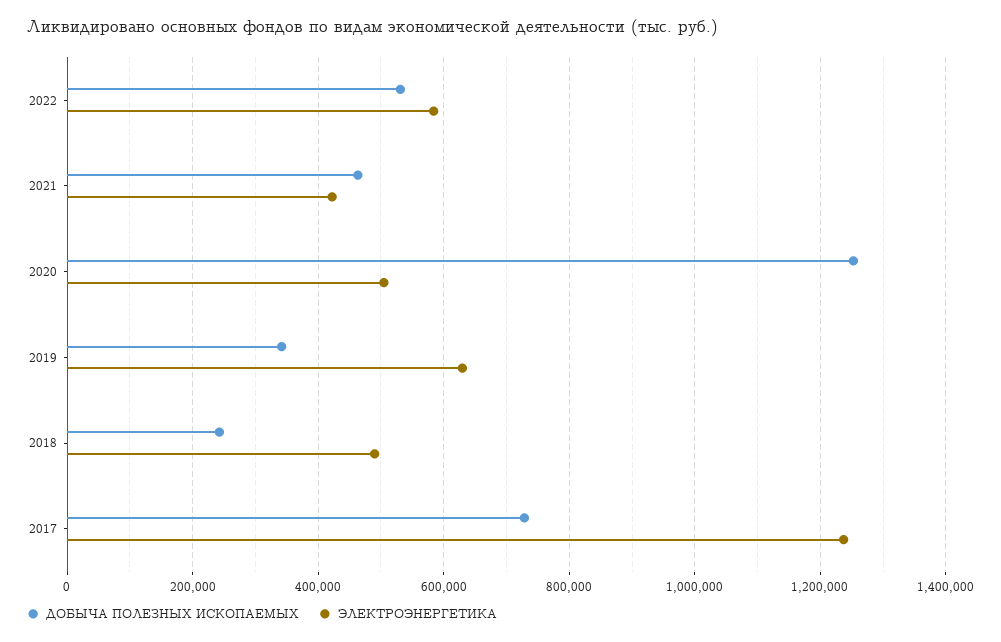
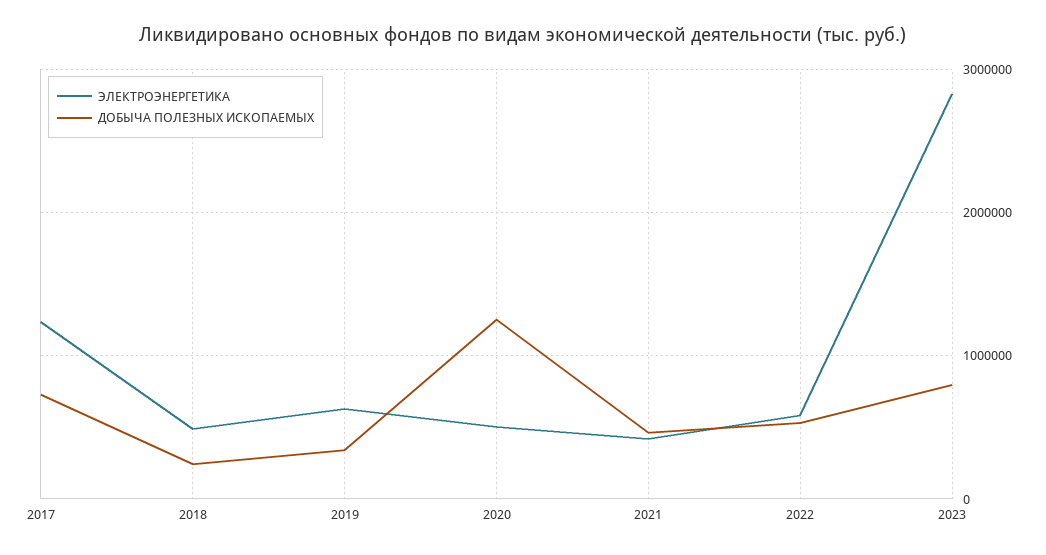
ЭЛЕКТРОЭНЕРГЕТИКА, 2023: none -> 2800000
ДОБЫЧА ПОЛЕЗНЫХ ИСКОПАЕМЫХ, 2023: none -> 800000

